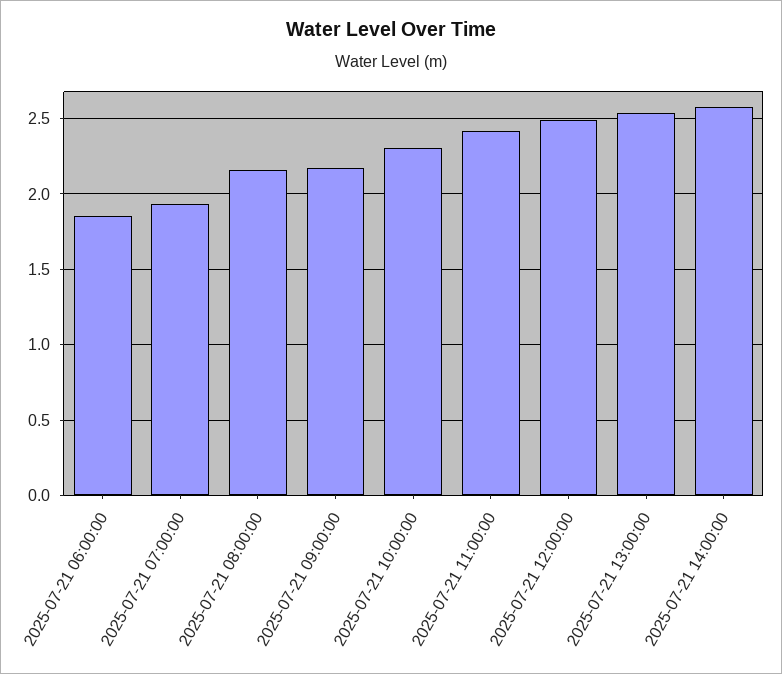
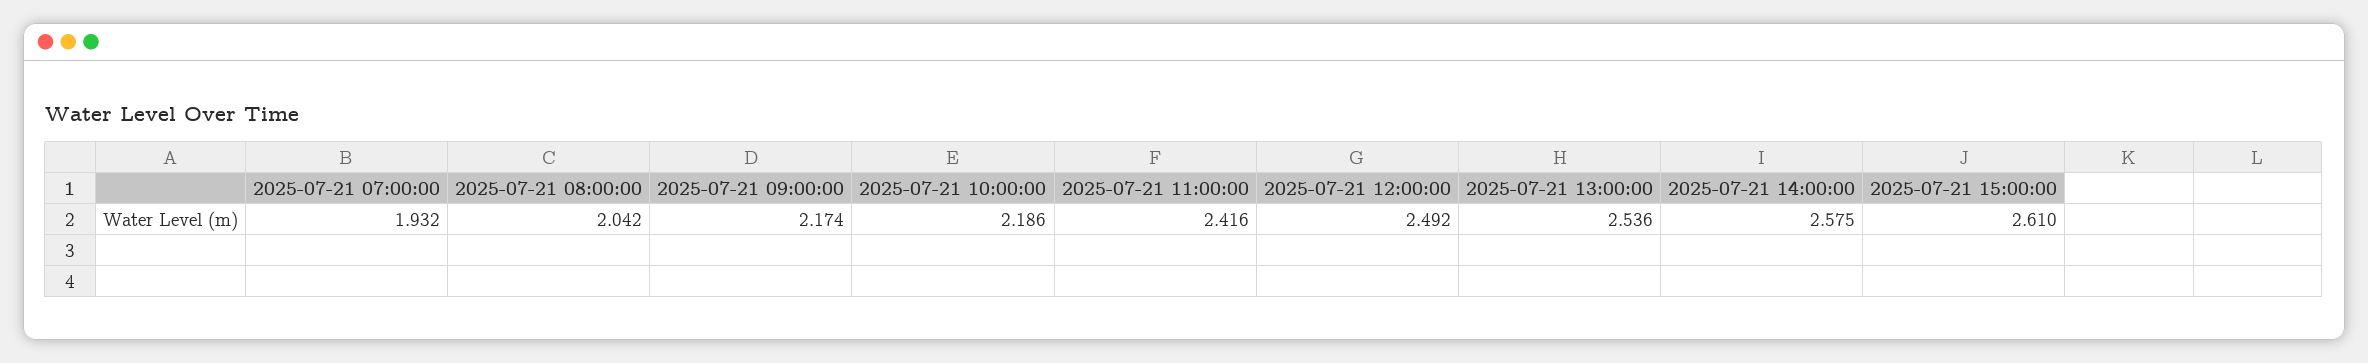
2025-07-21 06:00:00: 1.85 -> none
2025-07-21 08:00:00: 2.15 -> 2.042
2025-07-21 10:00:00: 2.3 -> 2.186
2025-07-21 15:00:00: none -> 2.61

